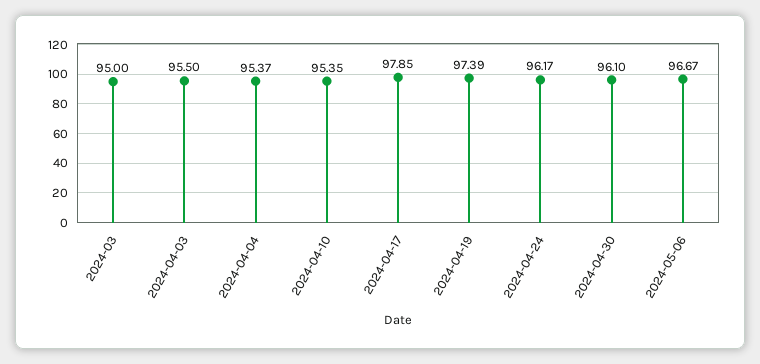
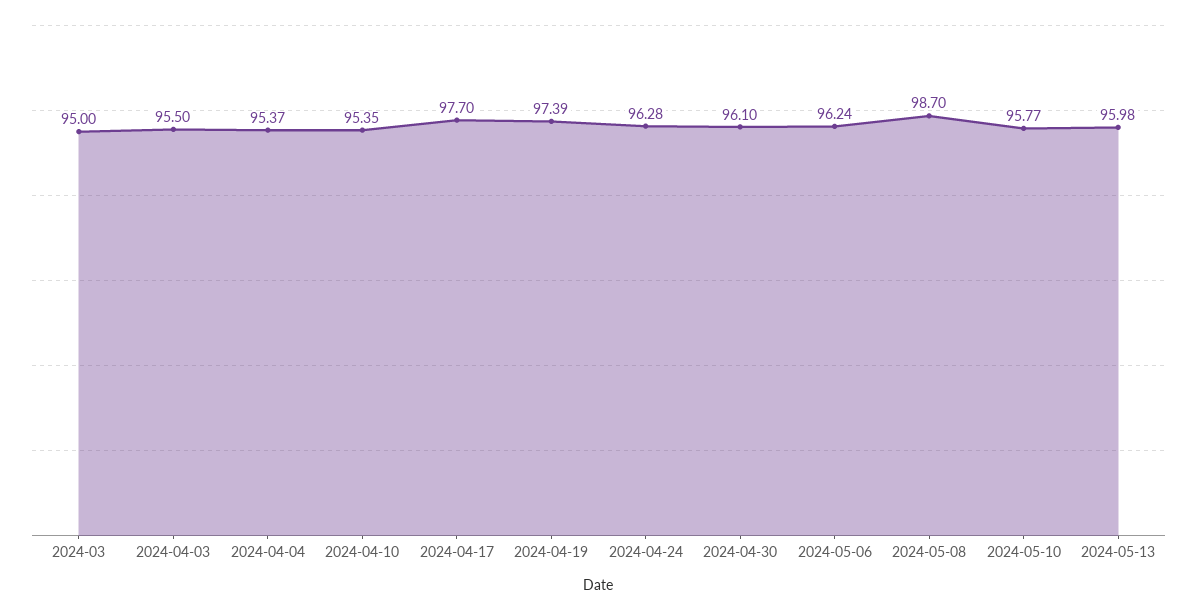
2024-04-17: 97.85 -> 97.7
2024-04-24: 96.17 -> 96.28
2024-05-06: 96.67 -> 96.24
2024-05-08: none -> 98.7
2024-05-10: none -> 95.77
2024-05-13: none -> 95.98

